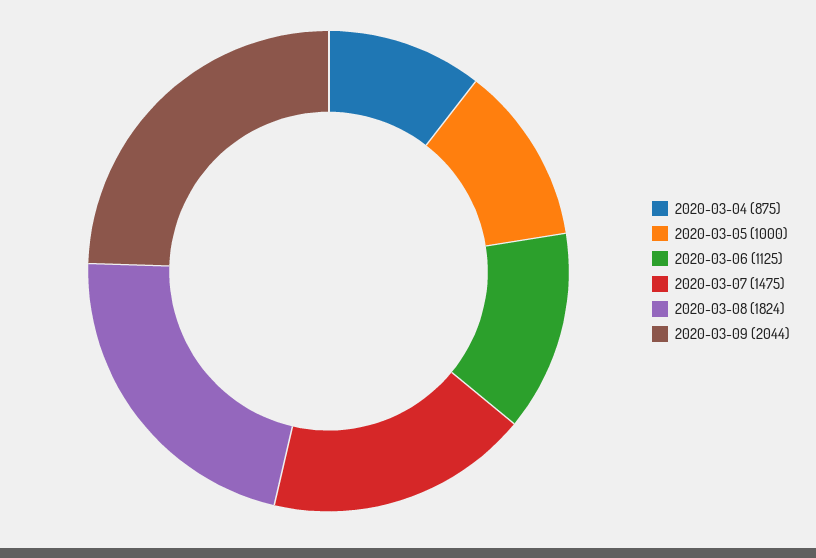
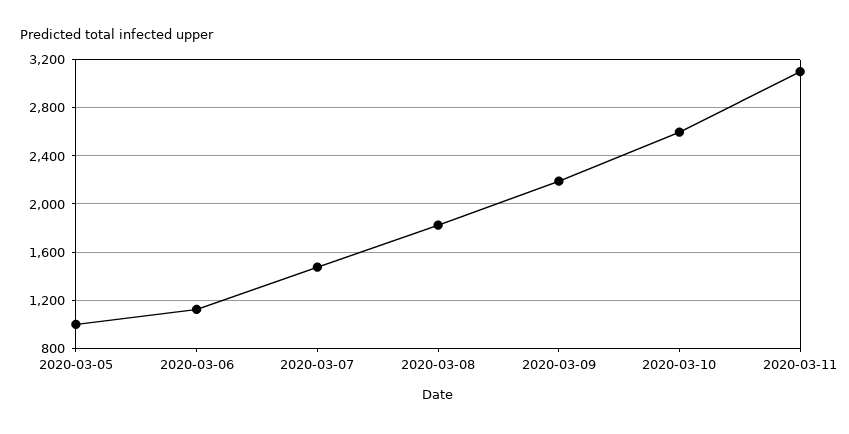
2020-03-04: 875 -> none
2020-03-09: 2044 -> 2200
2020-03-10: none -> 2600
2020-03-11: none -> 3100

